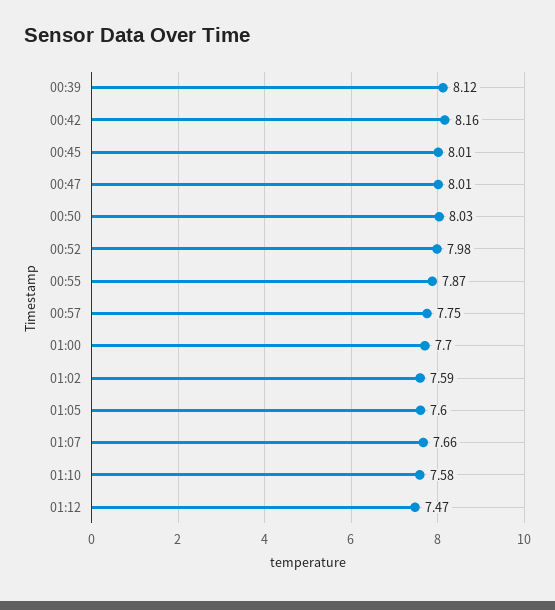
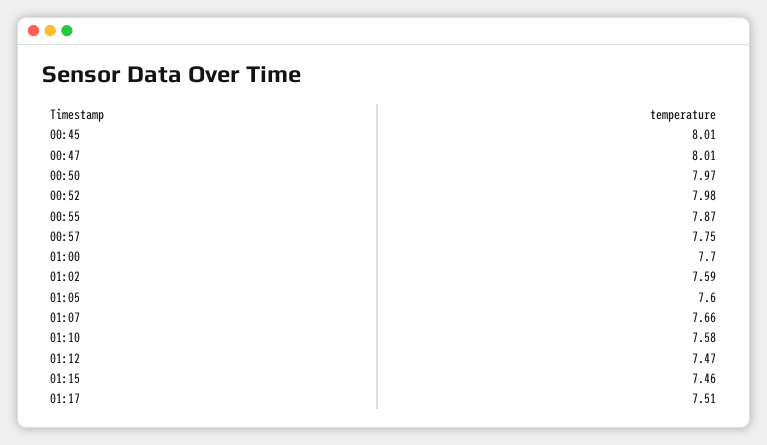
00:39: 8.12 -> none
00:42: 8.16 -> none
00:50: 8.03 -> 7.97
01:15: none -> 7.46
01:17: none -> 7.51

